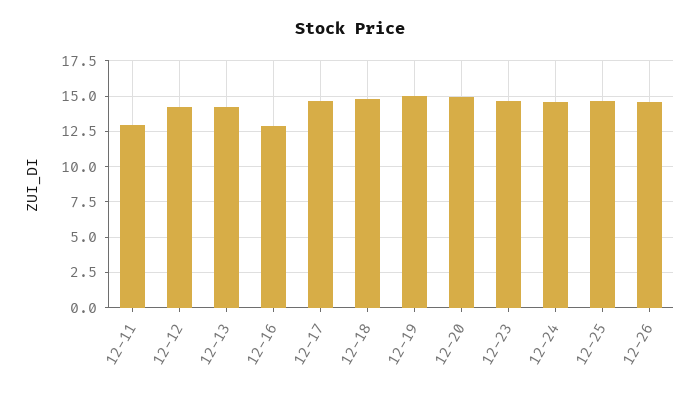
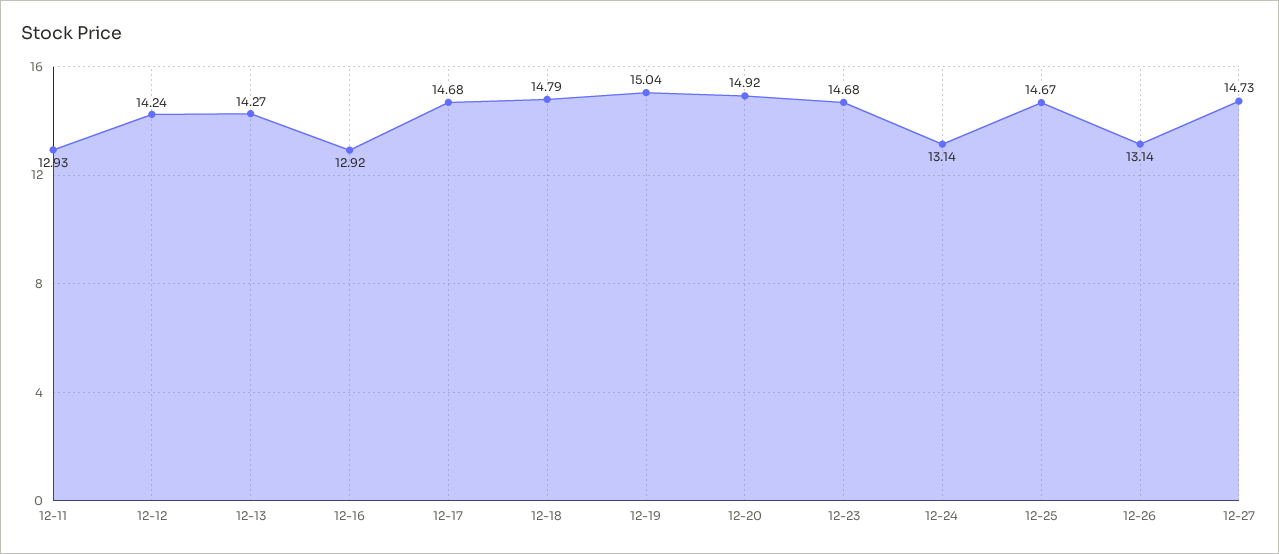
12-24: 14.5 -> 13.14
12-26: 14.5 -> 13.14
12-27: none -> 14.73

